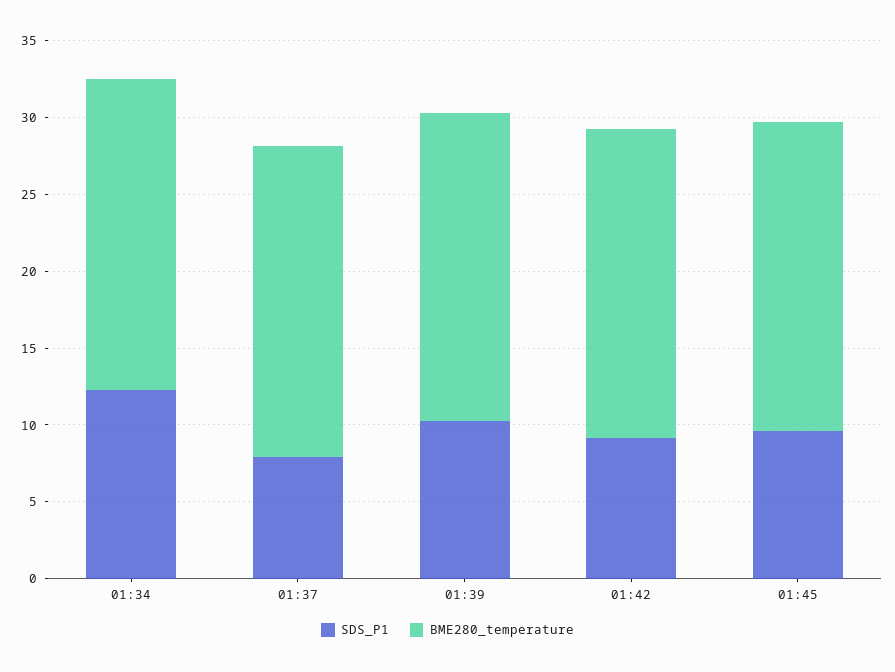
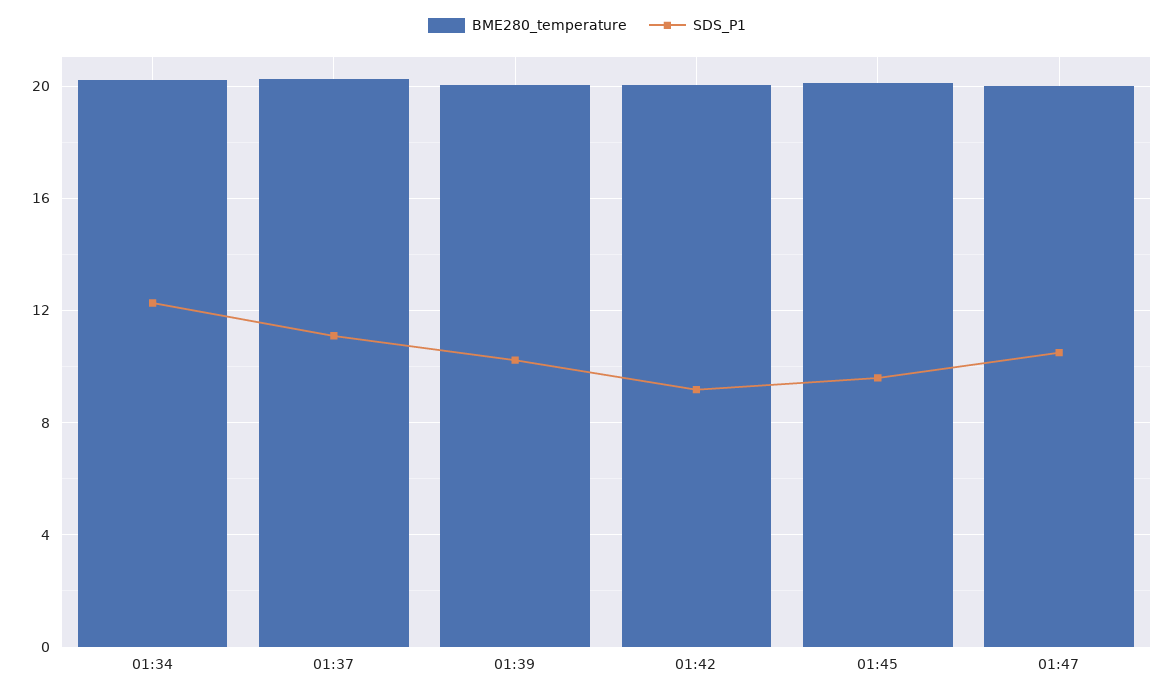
SDS_P1, 01:37: 8 -> 11
BME280_temperature, 01:47: none -> 20
SDS_P1, 01:47: none -> 10.5

